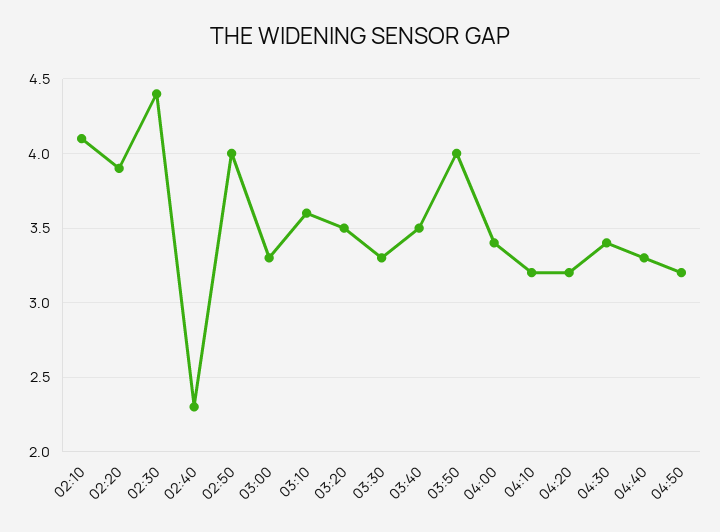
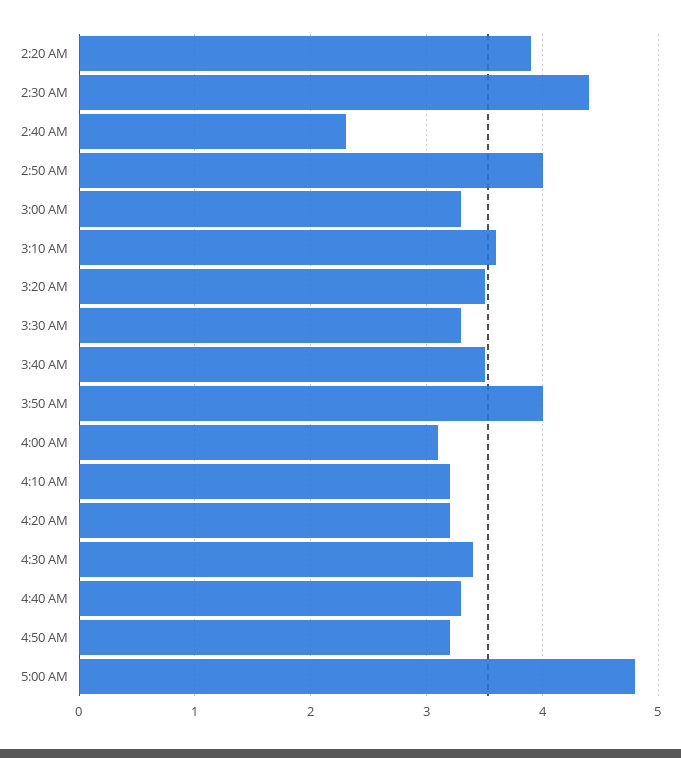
02:10: 4.1 -> none
04:00: 3.4 -> 3.1
5:00 AM: none -> 4.8

